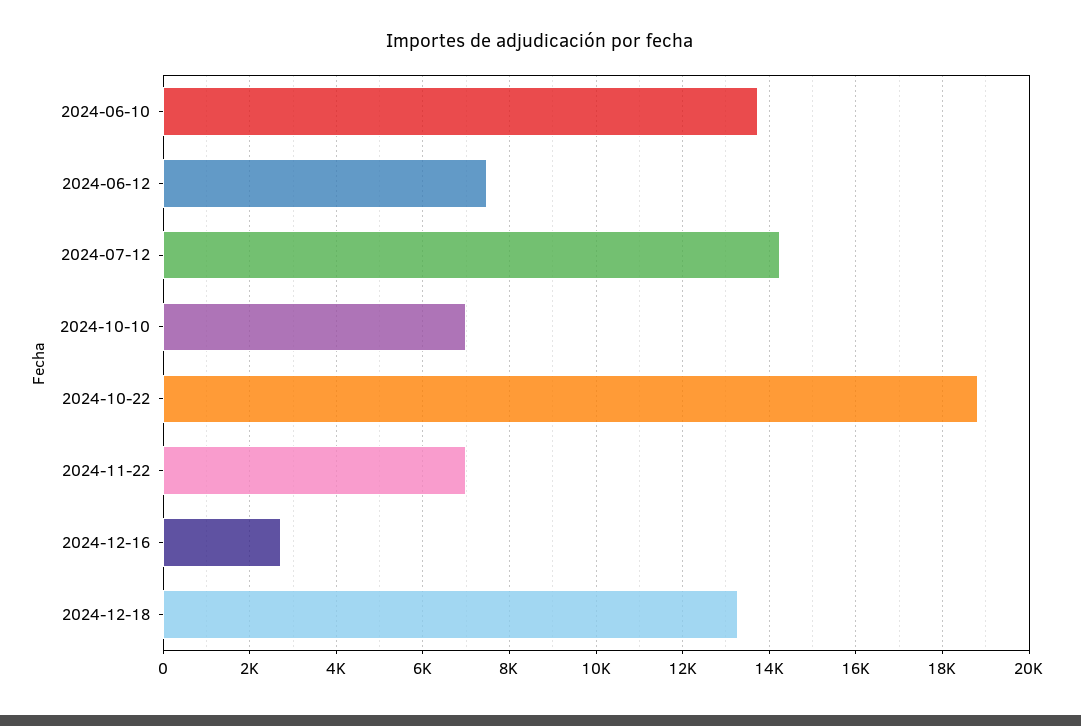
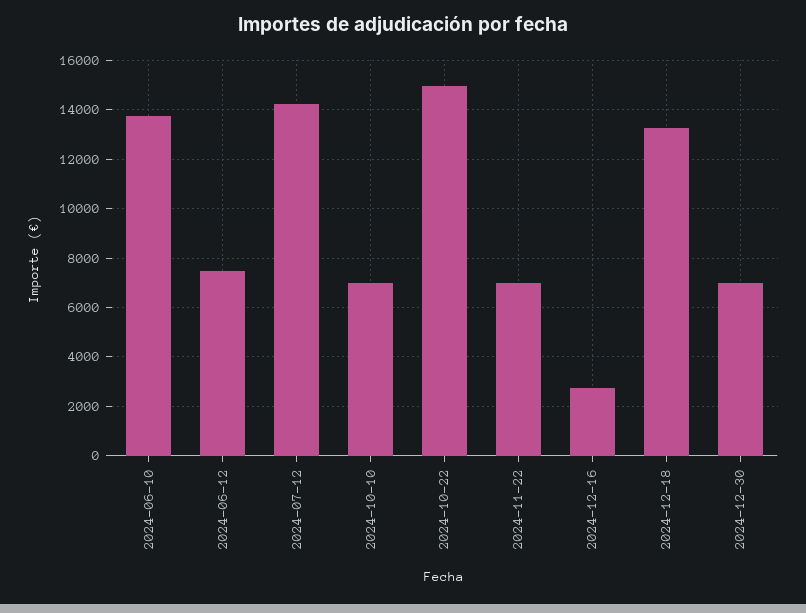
2024-10-22: 18800 -> 15000
2024-12-30: none -> 7000

